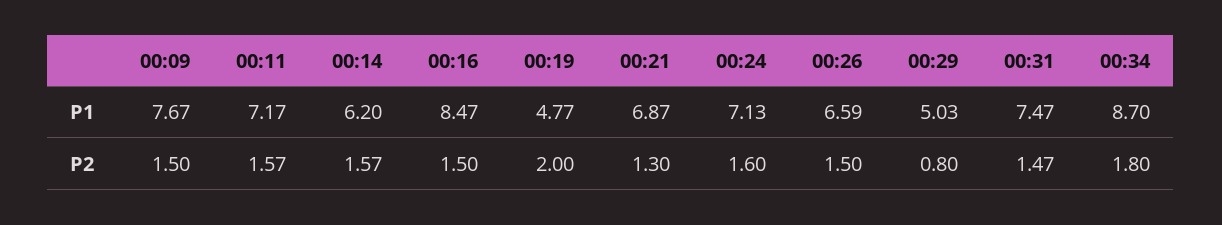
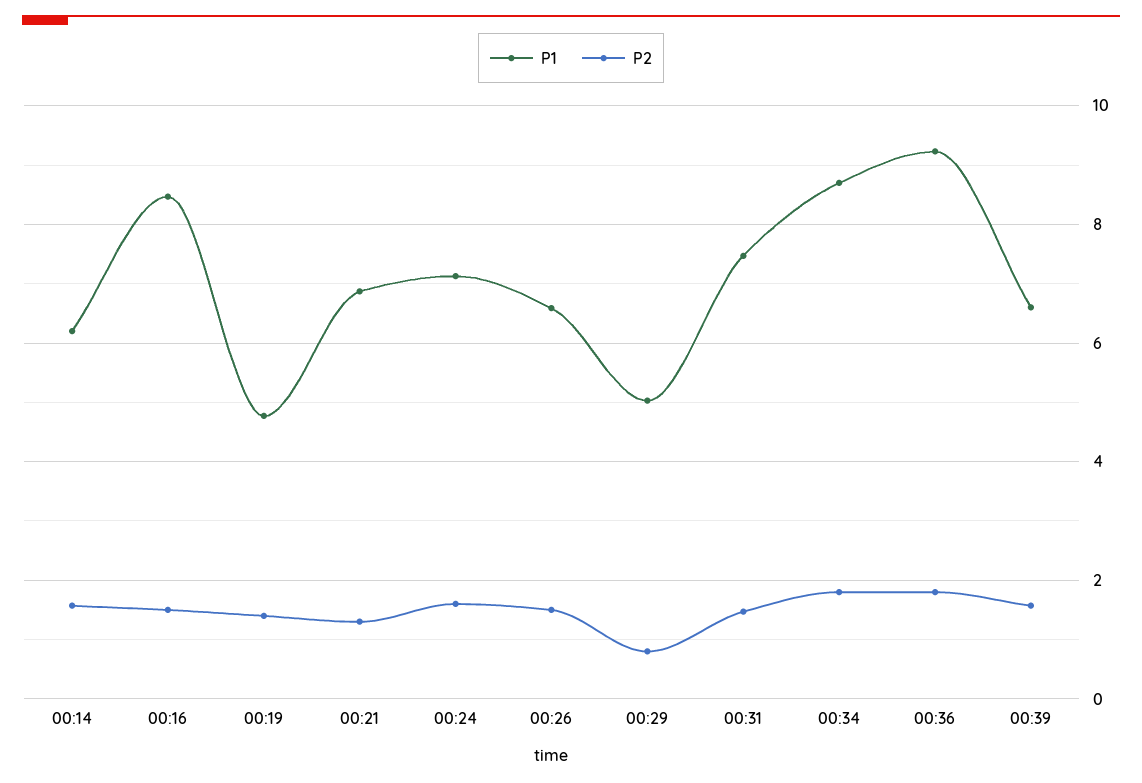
P1, 00:09: 7.67 -> none
P1, 00:11: 7.17 -> none
P2, 00:09: 1.5 -> none
P2, 00:11: 1.57 -> none
P2, 00:19: 2 -> 1.4
P1, 00:36: none -> 9.2
P2, 00:36: none -> 1.8
P1, 00:39: none -> 6.6
P2, 00:39: none -> 1.6

